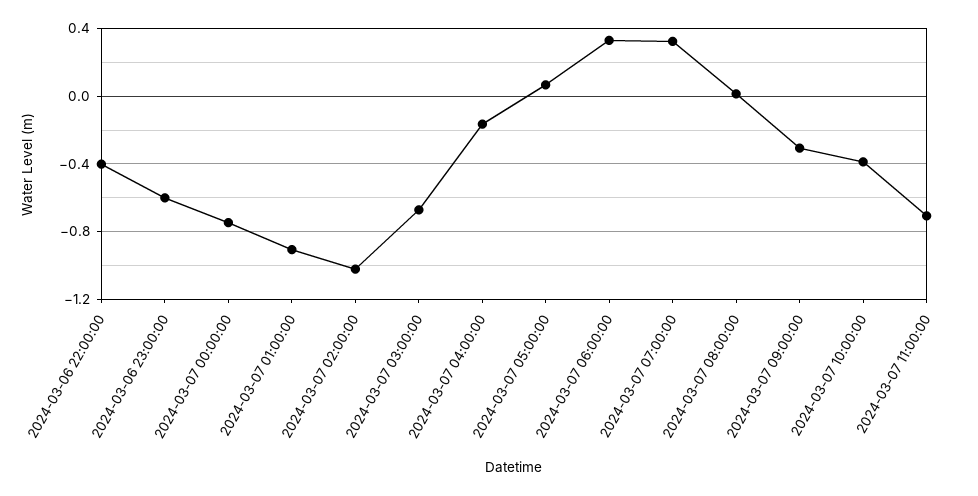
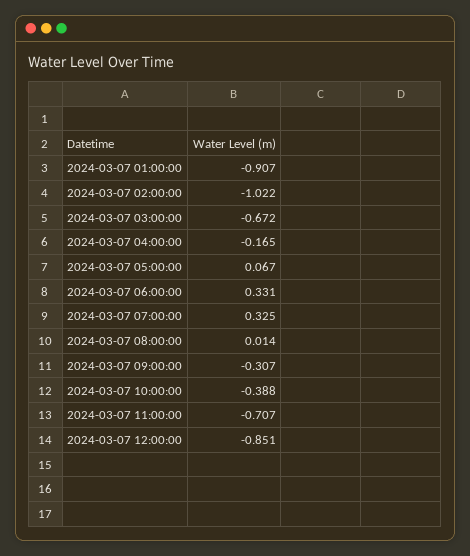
2024-03-06 22:00:00: -0.4 -> none
2024-03-06 23:00:00: -0.6 -> none
2024-03-07 00:00:00: -0.75 -> none
2024-03-07 12:00:00: none -> -0.851

